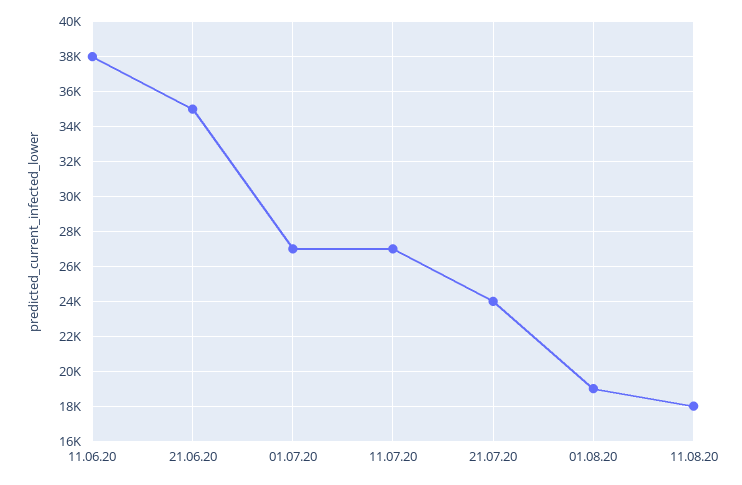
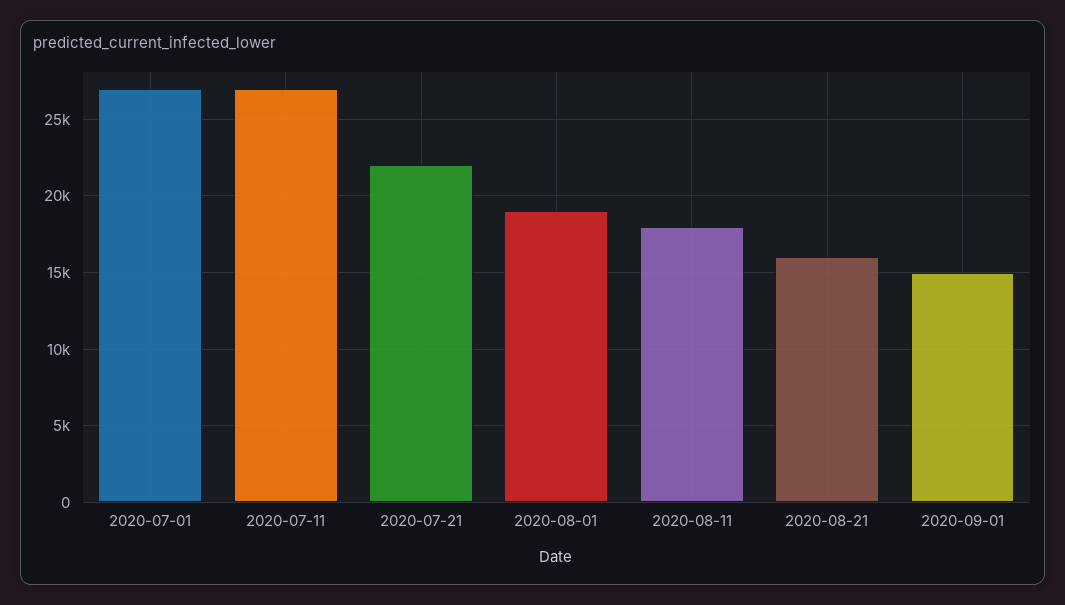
11.06.20: 38000 -> none
21.06.20: 35000 -> none
21.07.20: 24000 -> 22000
2020-08-21: none -> 16000
2020-09-01: none -> 15000

